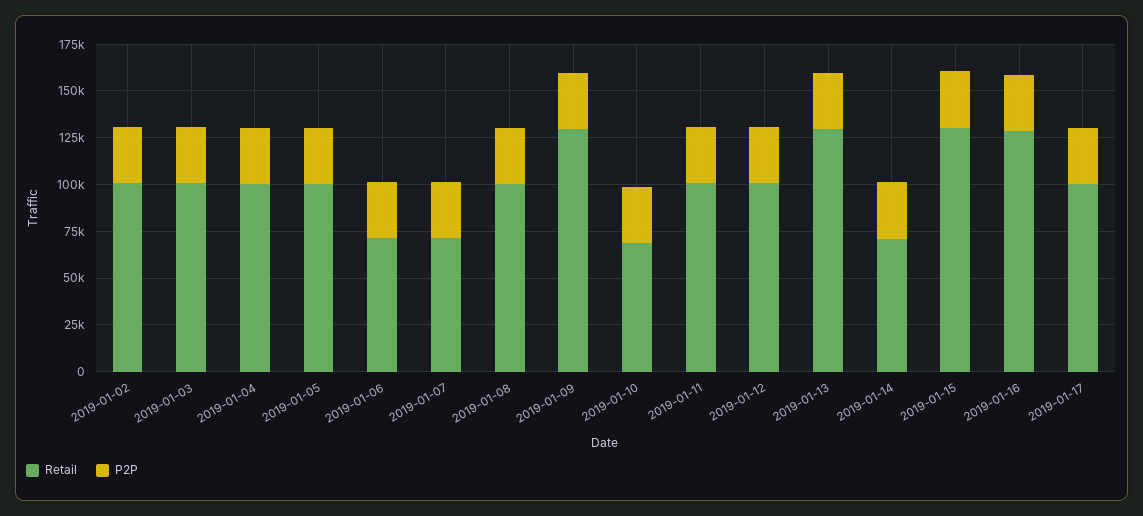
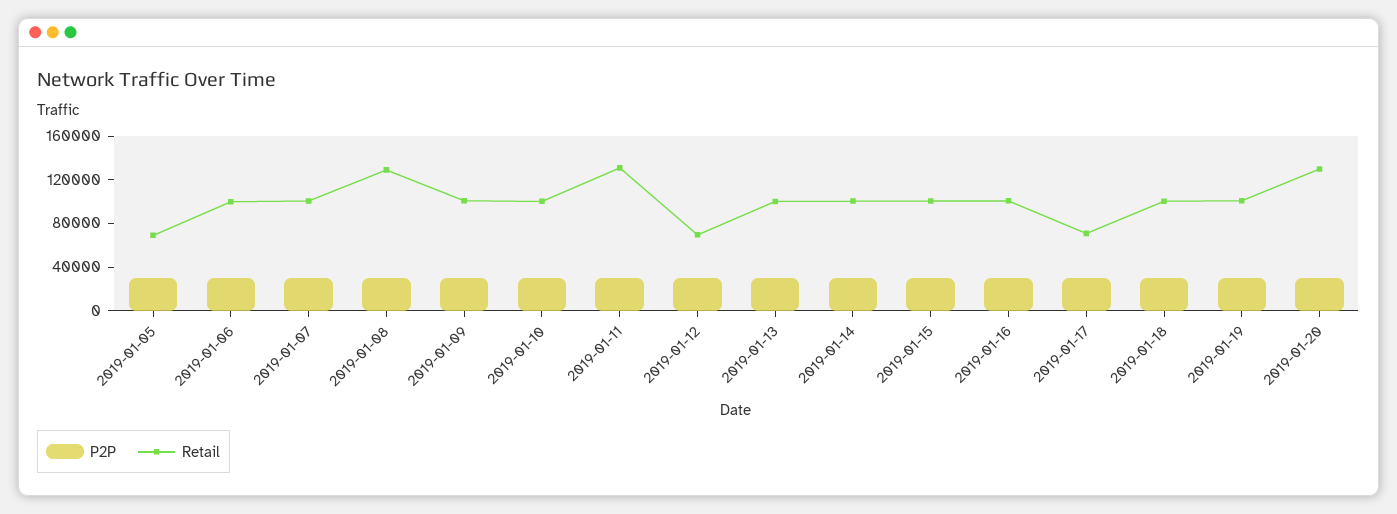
Retail, 2019-01-02: 100000 -> none
P2P, 2019-01-02: 30000 -> none
Retail, 2019-01-03: 100000 -> none
P2P, 2019-01-03: 30000 -> none
Retail, 2019-01-04: 100000 -> none
P2P, 2019-01-04: 30000 -> none
Retail, 2019-01-05: 100000 -> 70000
Retail, 2019-01-06: 70000 -> 100000
Retail, 2019-01-07: 70000 -> 100000
Retail, 2019-01-08: 100000 -> 130000
Retail, 2019-01-09: 130000 -> 100000
Retail, 2019-01-10: 70000 -> 100000
Retail, 2019-01-11: 100000 -> 130000
Retail, 2019-01-12: 100000 -> 70000
Retail, 2019-01-13: 130000 -> 100000
Retail, 2019-01-14: 70000 -> 100000
Retail, 2019-01-15: 130000 -> 100000
Retail, 2019-01-16: 130000 -> 100000
Retail, 2019-01-17: 100000 -> 70000
P2P, 2019-01-18: none -> 30000
Retail, 2019-01-18: none -> 100000
P2P, 2019-01-19: none -> 30000
Retail, 2019-01-19: none -> 100000
P2P, 2019-01-20: none -> 30000
Retail, 2019-01-20: none -> 130000

